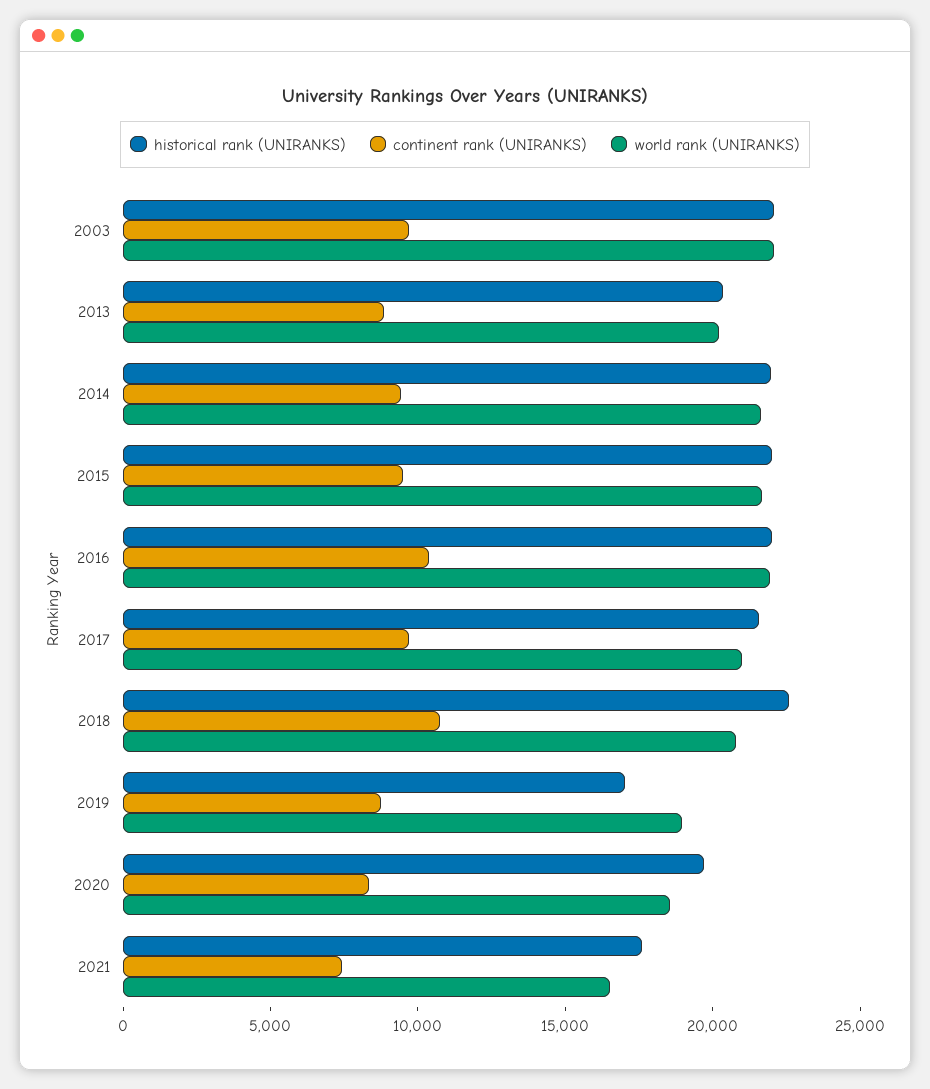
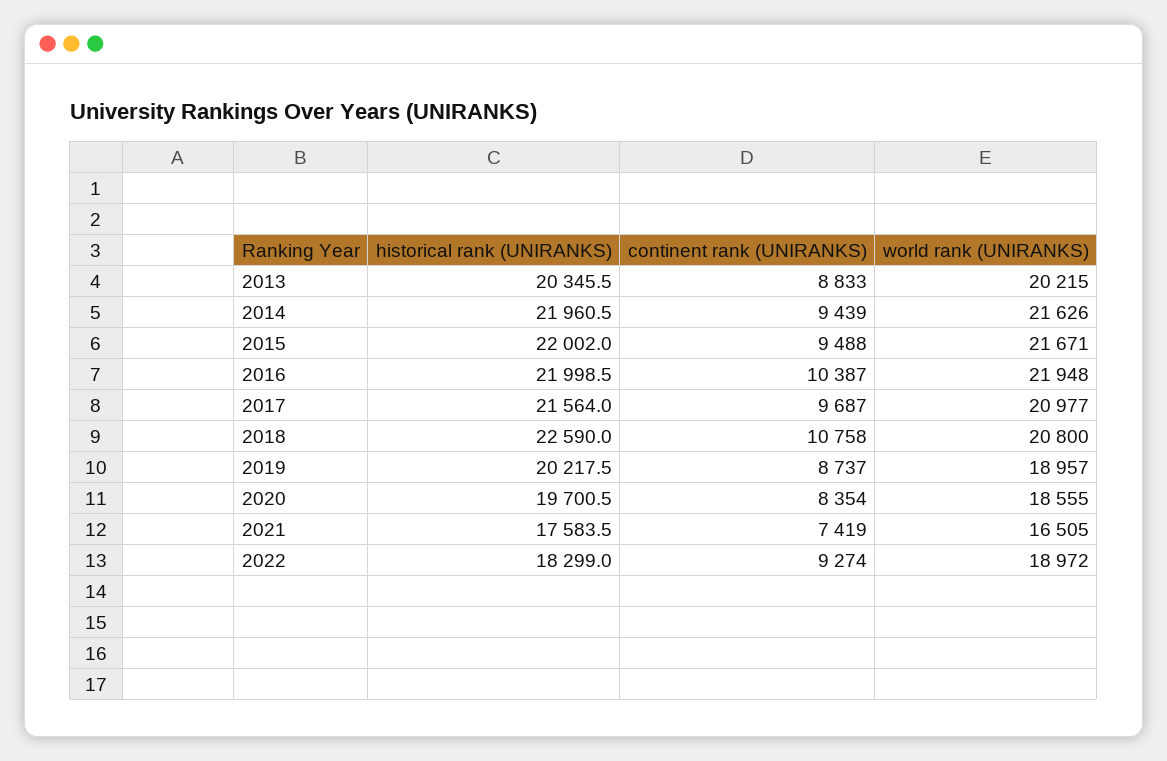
historical rank (UNIRANKS), 2003: 22000 -> none
continent rank (UNIRANKS), 2003: 10000 -> none
world rank (UNIRANKS), 2003: 22000 -> none
historical rank (UNIRANKS), 2019: 17000 -> 20217.5
historical rank (UNIRANKS), 2022: none -> 18299
continent rank (UNIRANKS), 2022: none -> 9274
world rank (UNIRANKS), 2022: none -> 18972

